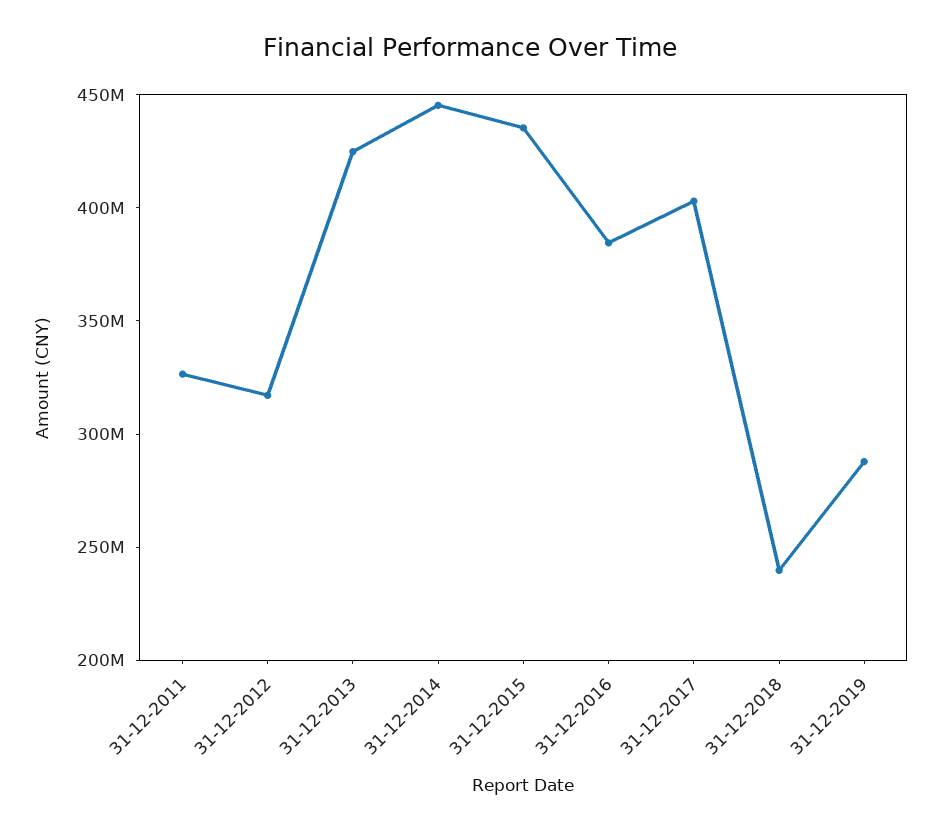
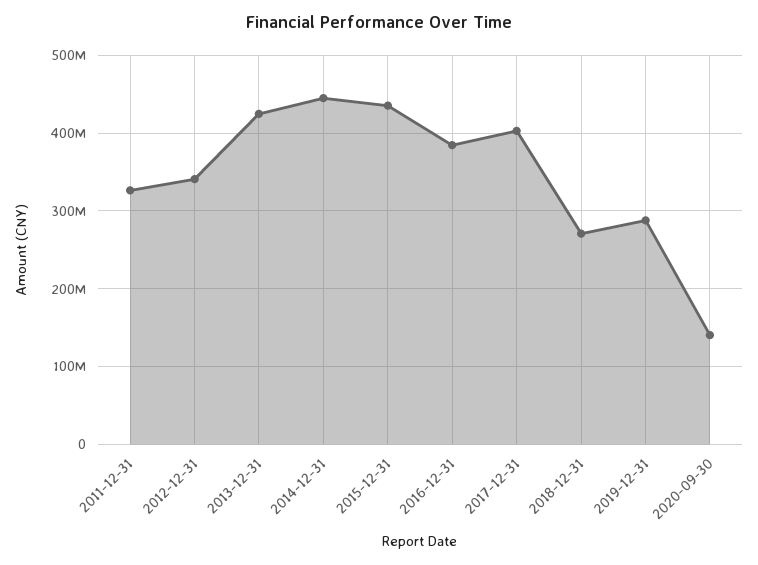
31-12-2012: 320000000 -> 340000000
31-12-2018: 240000000 -> 270000000
2020-09-30: none -> 140000000

